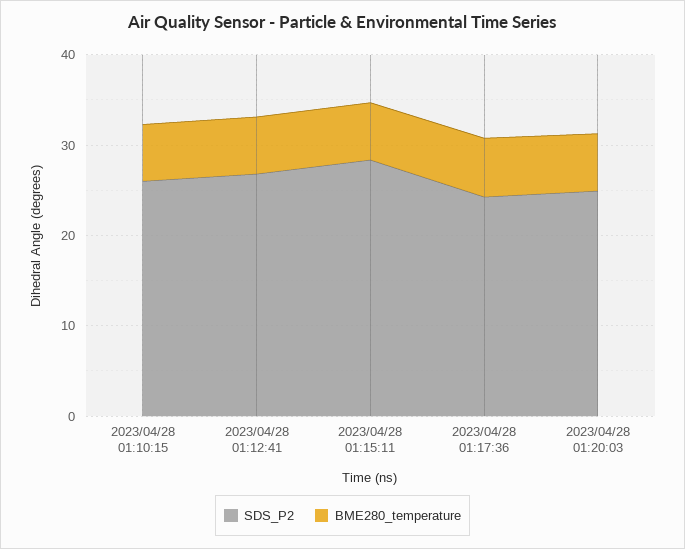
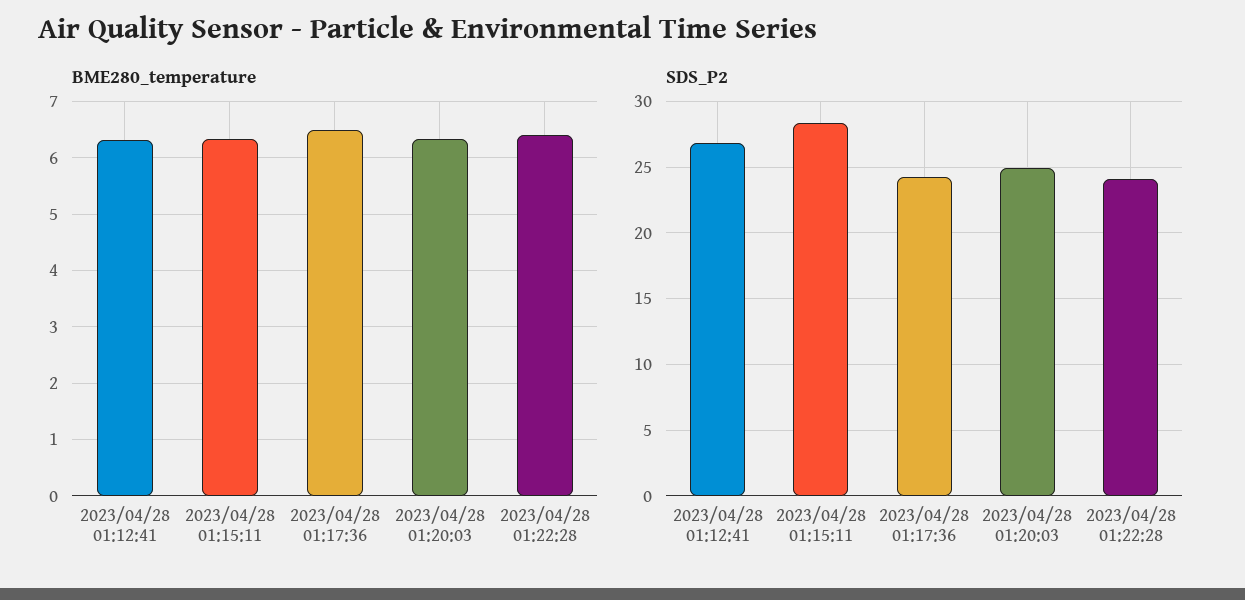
SDS_P2, 2023/04/28 01:10:15: 26 -> none
BME280_temperature, 2023/04/28 01:10:15: 6 -> none
BME280_temperature, 2023/04/28 01:22:28: none -> 6.4
SDS_P2, 2023/04/28 01:22:28: none -> 24

